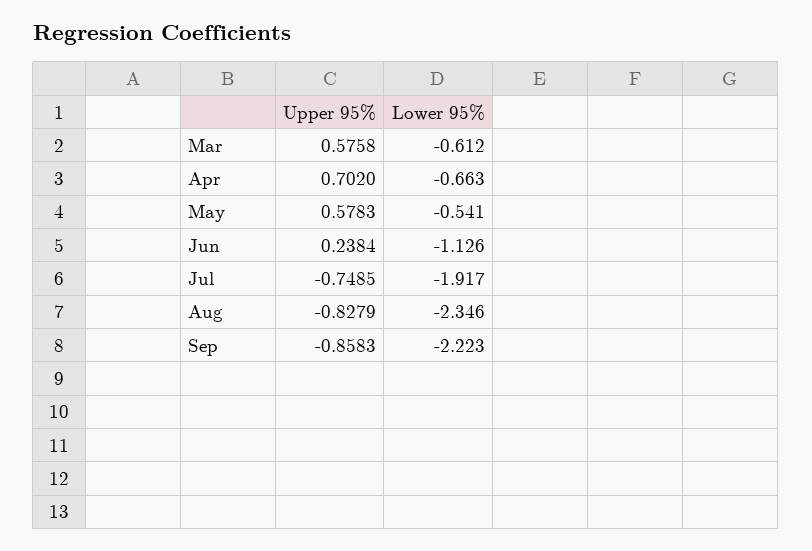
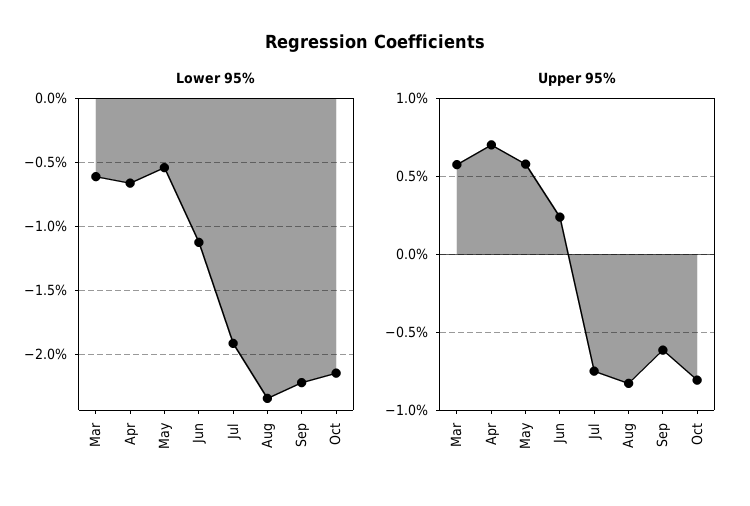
Upper 95%, Sep: -0.8583 -> -0.6
Lower 95%, Oct: none -> -2.15
Upper 95%, Oct: none -> -0.8

